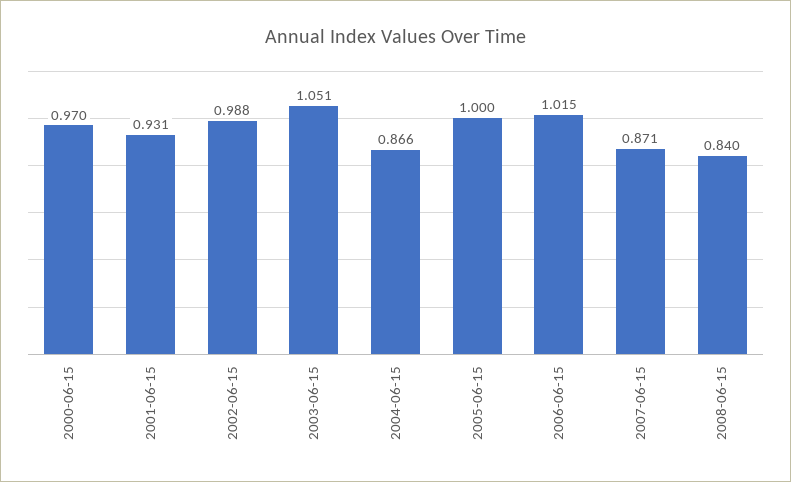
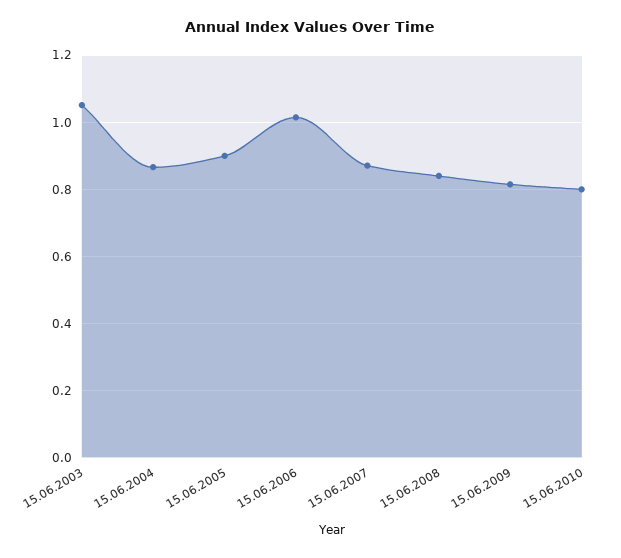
2000-06-15: 0.97 -> none
2001-06-15: 0.931 -> none
2002-06-15: 0.988 -> none
2005-06-15: 1 -> 0.9
15.06.2009: none -> 0.82
15.06.2010: none -> 0.8

